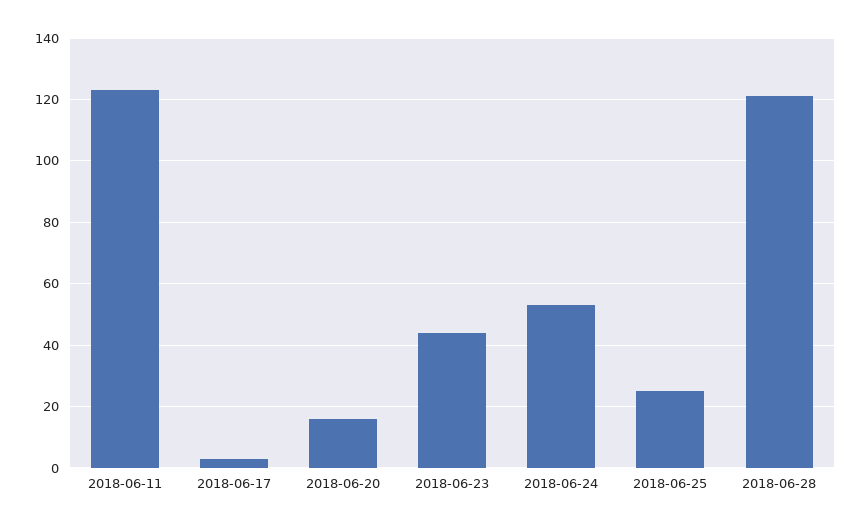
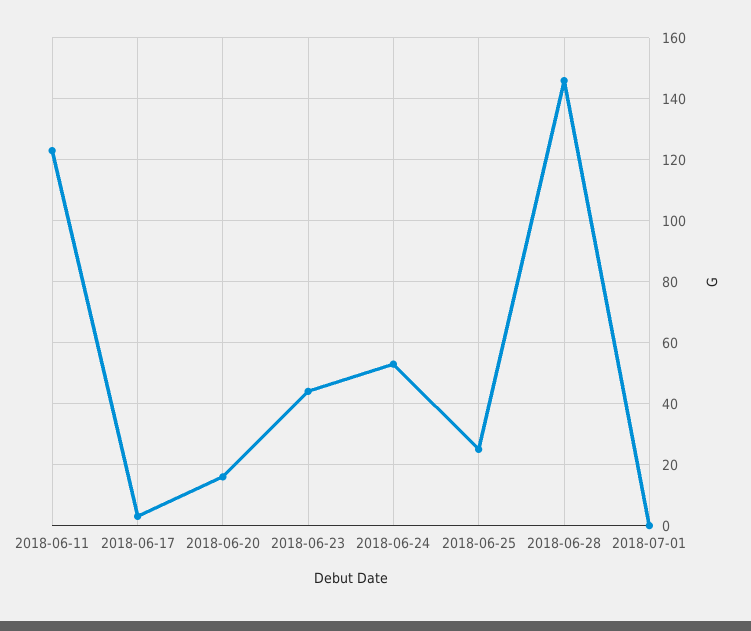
2018-06-28: 120 -> 145
2018-07-01: none -> 0

